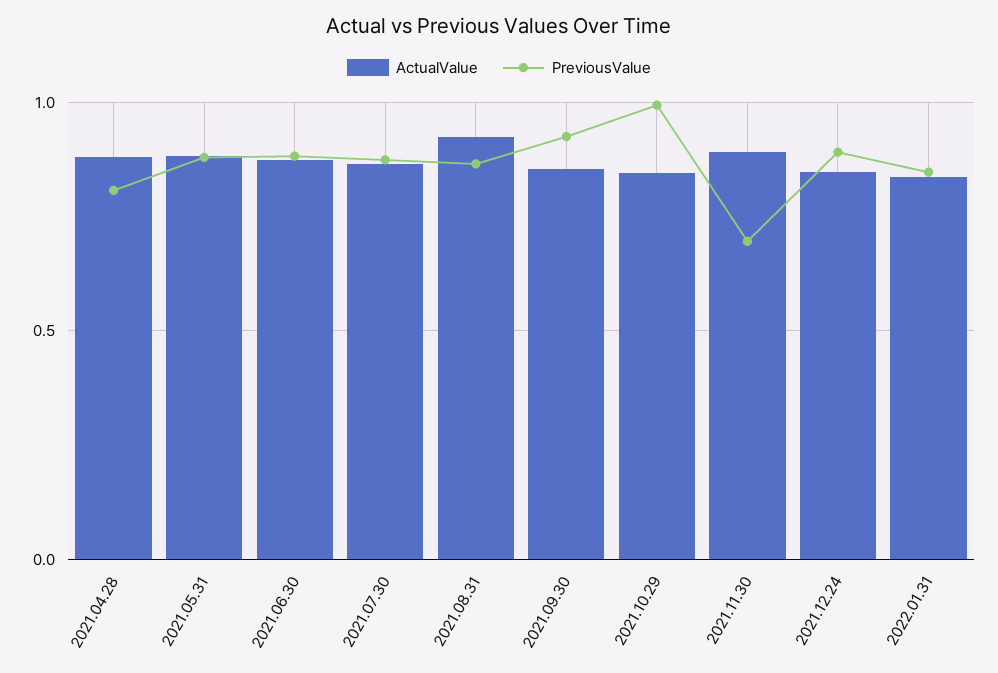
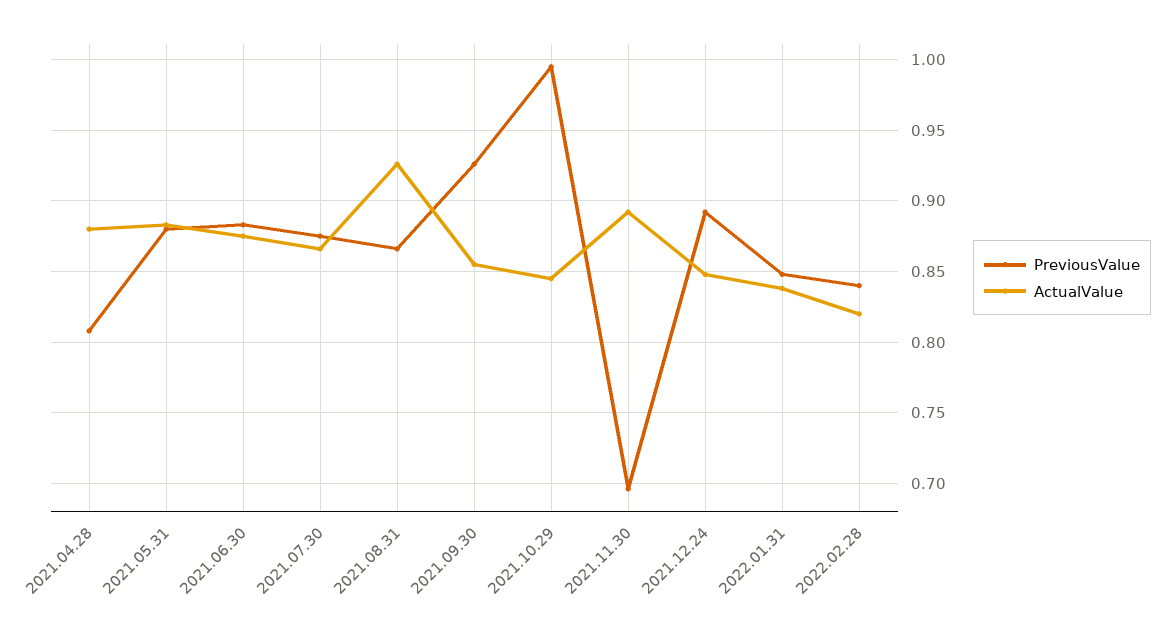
PreviousValue, 2022.02.28: none -> 0.84
ActualValue, 2022.02.28: none -> 0.82

